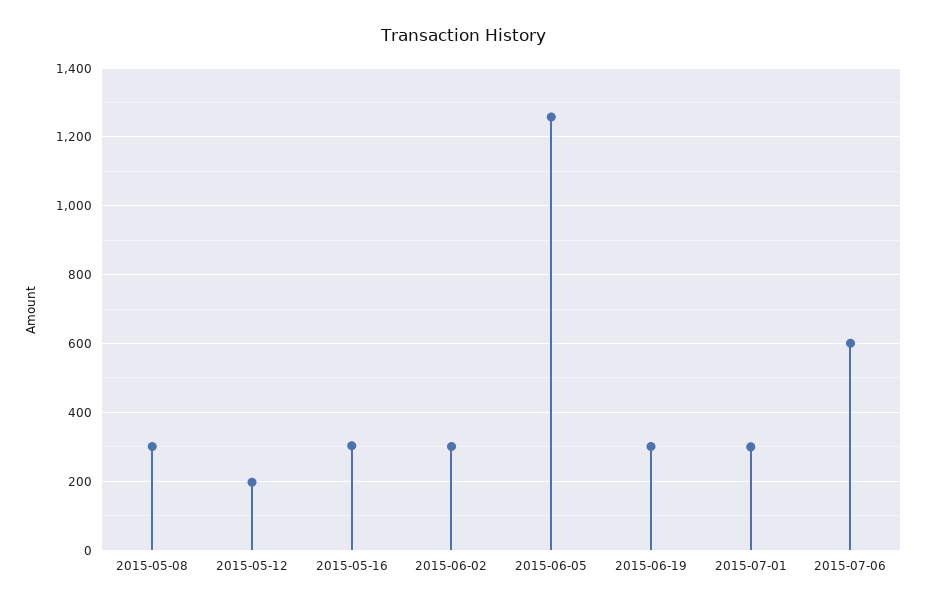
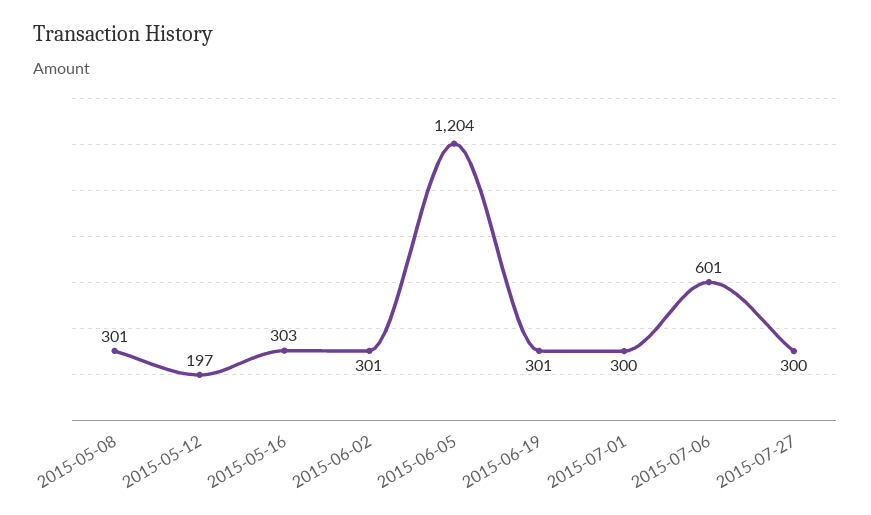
2015-06-05: 1260 -> 1204
2015-07-27: none -> 300

